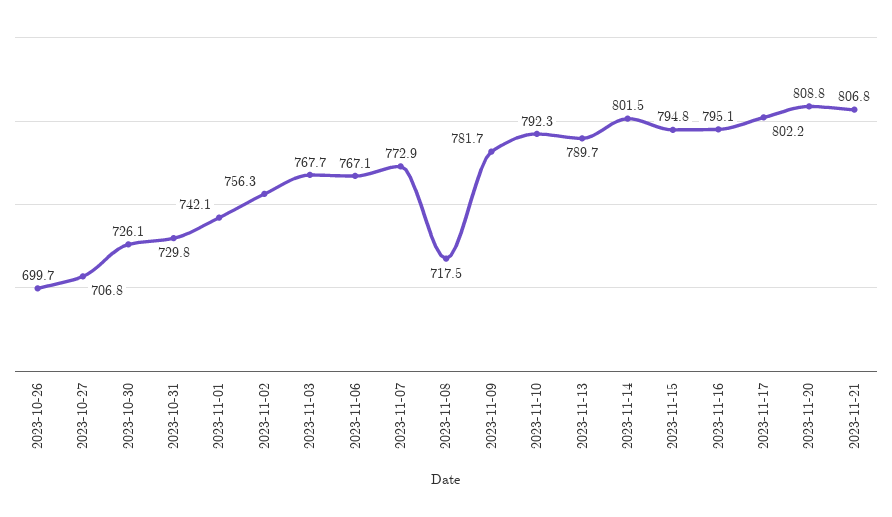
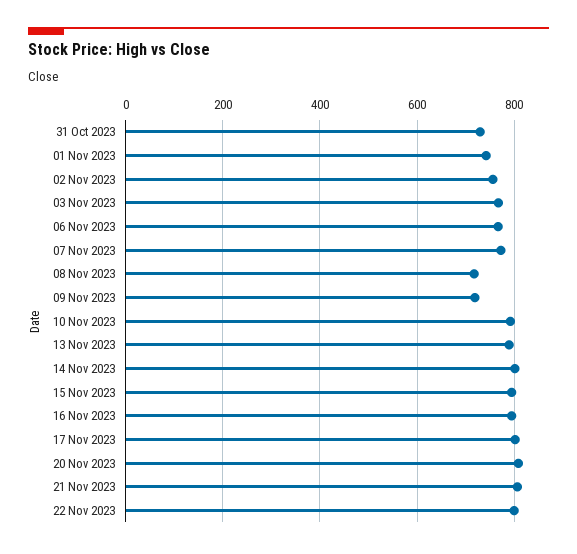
2023-10-26: 699.7 -> none
2023-10-27: 706.8 -> none
2023-10-30: 726.1 -> none
2023-11-09: 781.7 -> 720
22 Nov 2023: none -> 800

